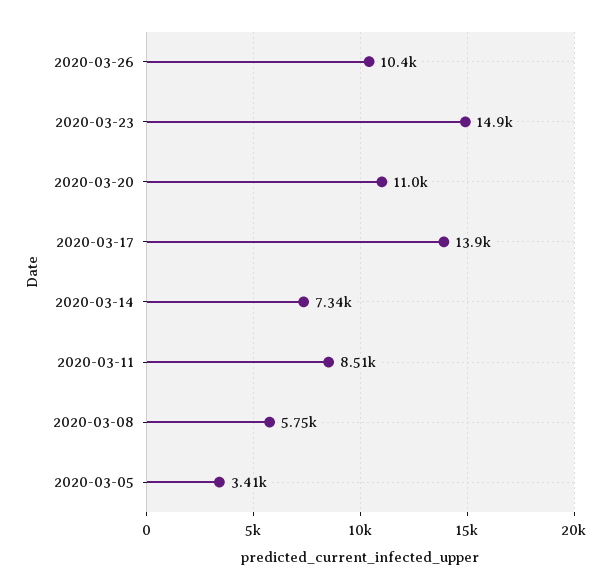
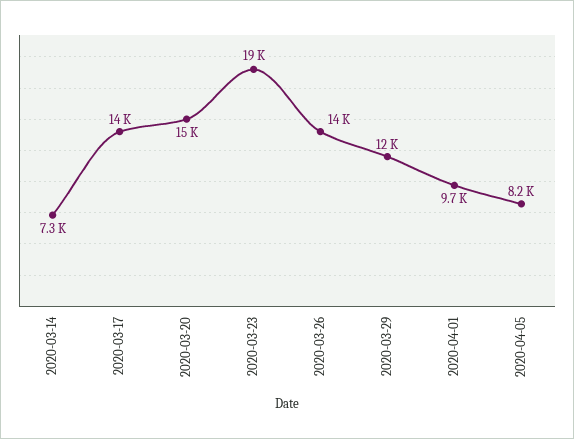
2020-03-26: 10400 -> 14000
2020-03-23: 14900 -> 19000
2020-03-20: 11000 -> 15000
2020-03-11: 8510 -> none
2020-03-08: 5750 -> none
2020-03-05: 3410 -> none
2020-03-29: none -> 12000
2020-04-01: none -> 9700
2020-04-05: none -> 8200

